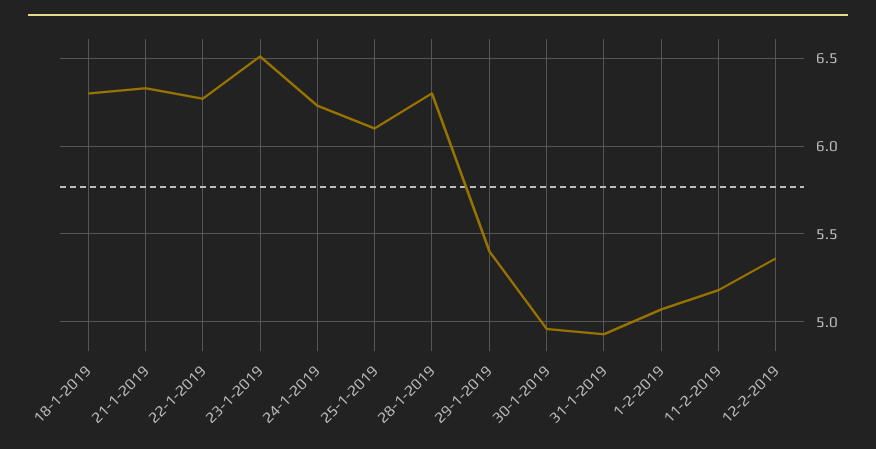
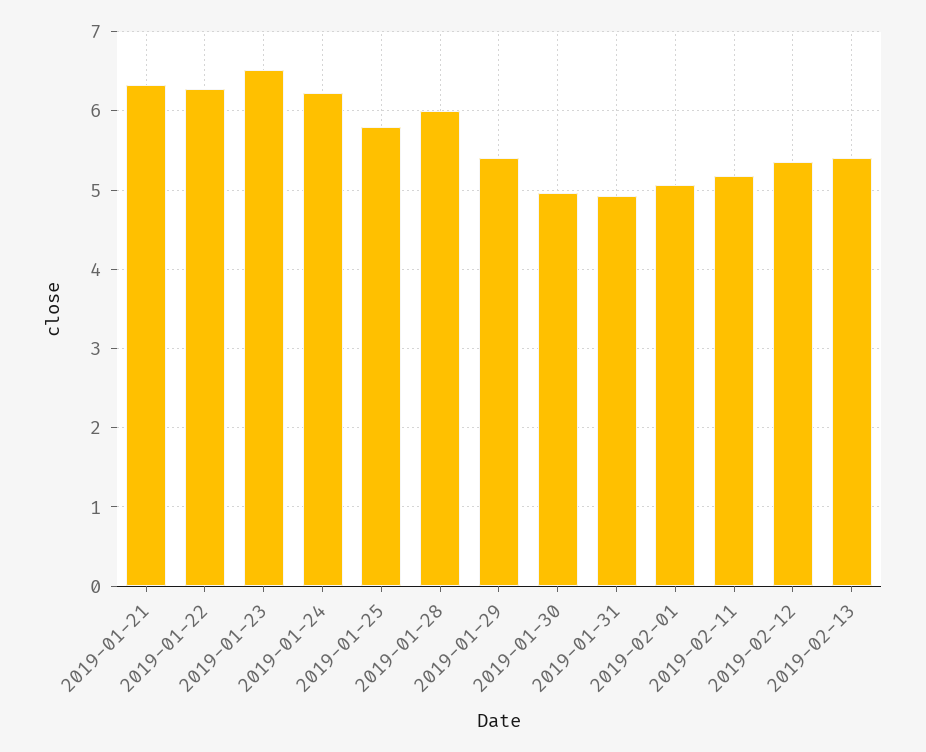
18-1-2019: 6.3 -> none
25-1-2019: 6.1 -> 5.8
28-1-2019: 6.3 -> 6
2019-02-13: none -> 5.4

